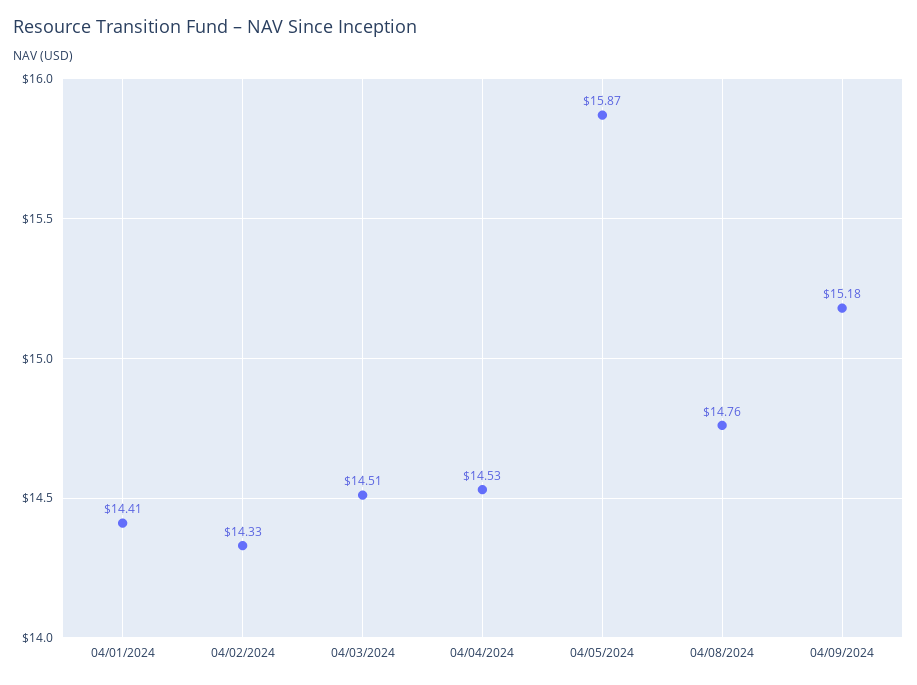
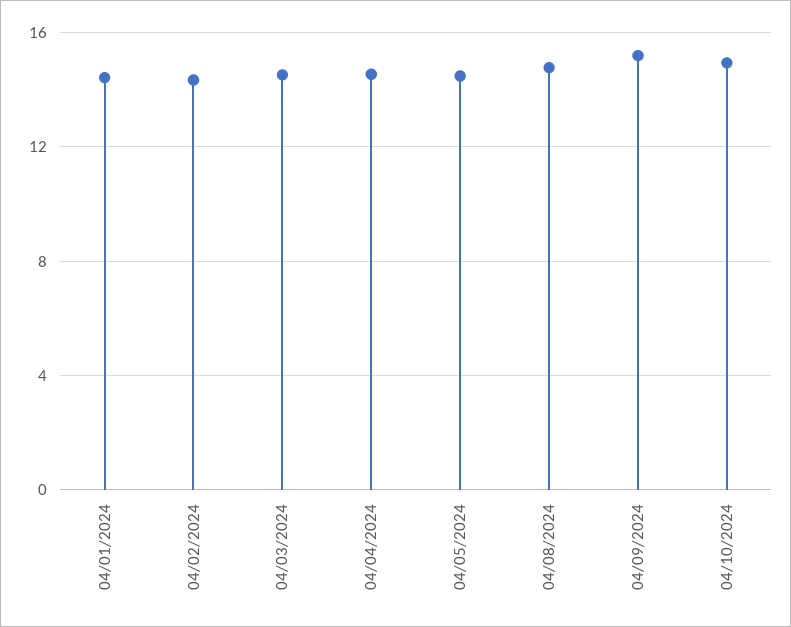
04/05/2024: 15.87 -> 14.5
04/10/2024: none -> 15

